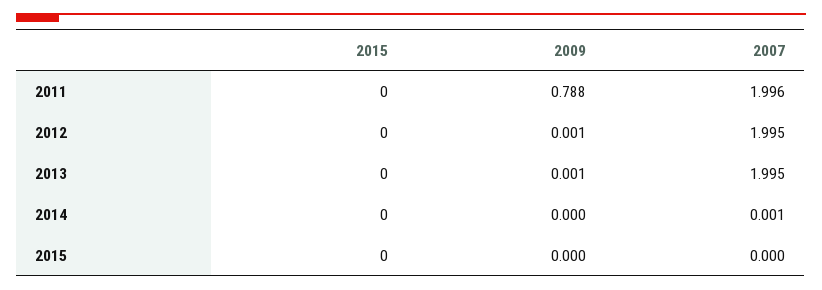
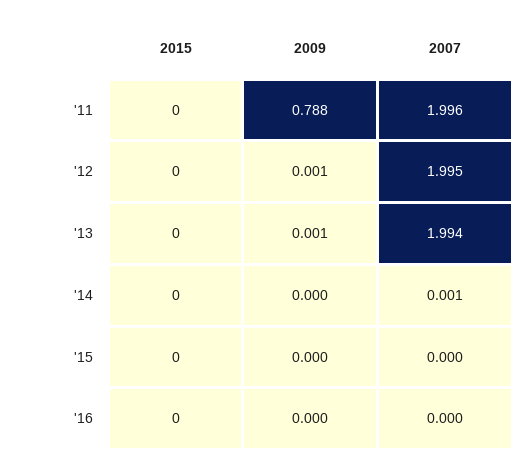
2007, 2013: 1.995 -> 1.994
2015, '16: none -> 0
2009, '16: none -> 0
2007, '16: none -> 0

